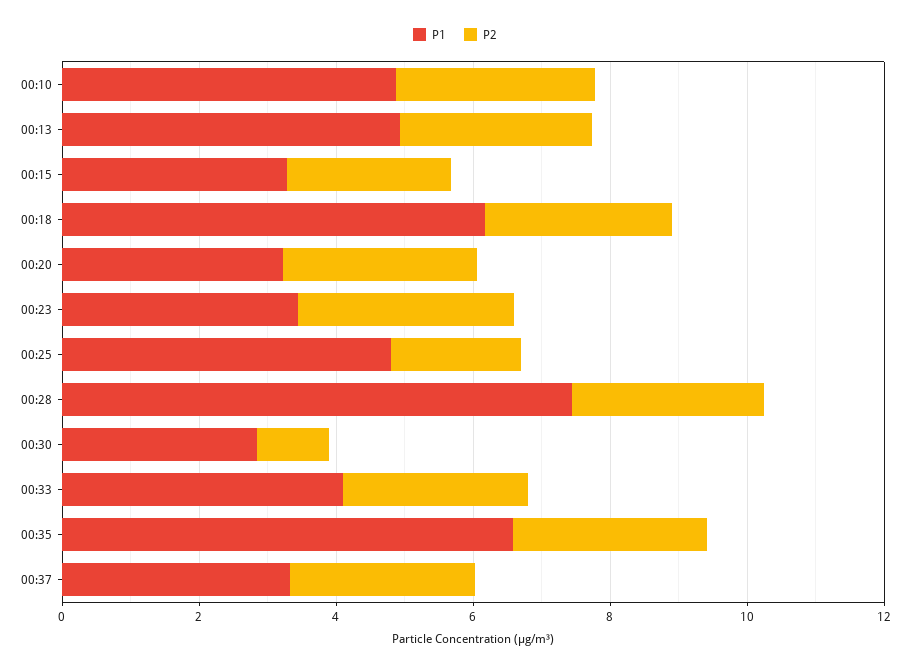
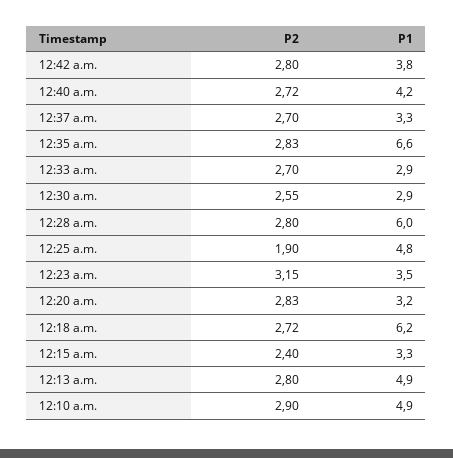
P1, 00:28: 7.5 -> 6
P2, 00:30: 1 -> 2.55
P1, 00:33: 4 -> 2.9
P2, 12:42 a.m.: none -> 2.8
P1, 12:42 a.m.: none -> 3.8
P2, 12:40 a.m.: none -> 2.72
P1, 12:40 a.m.: none -> 4.2

